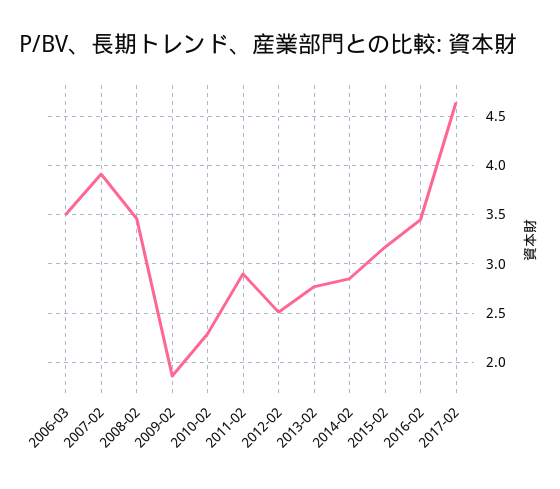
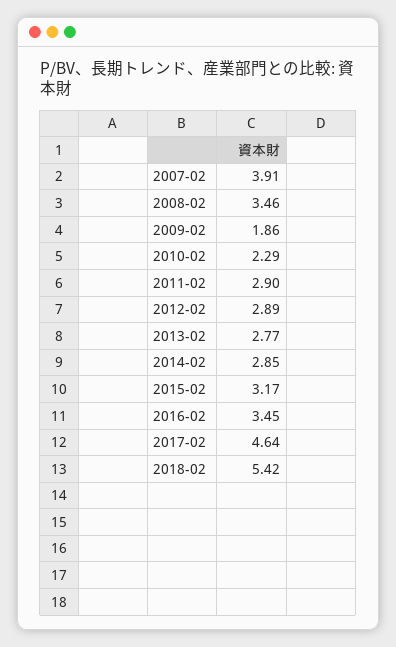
2006-03: 3.5 -> none
2012-02: 2.5 -> 2.89
2018-02: none -> 5.42

